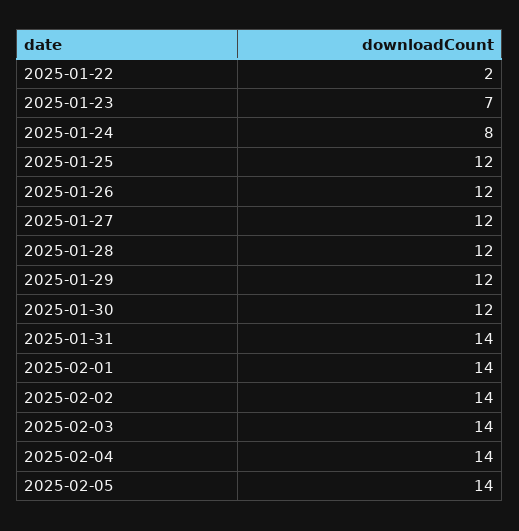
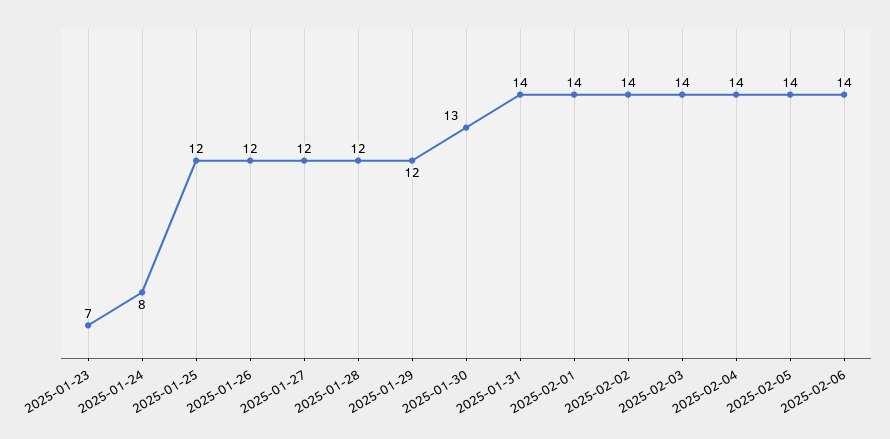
2025-01-22: 2 -> none
2025-01-30: 12 -> 13
2025-02-06: none -> 14

